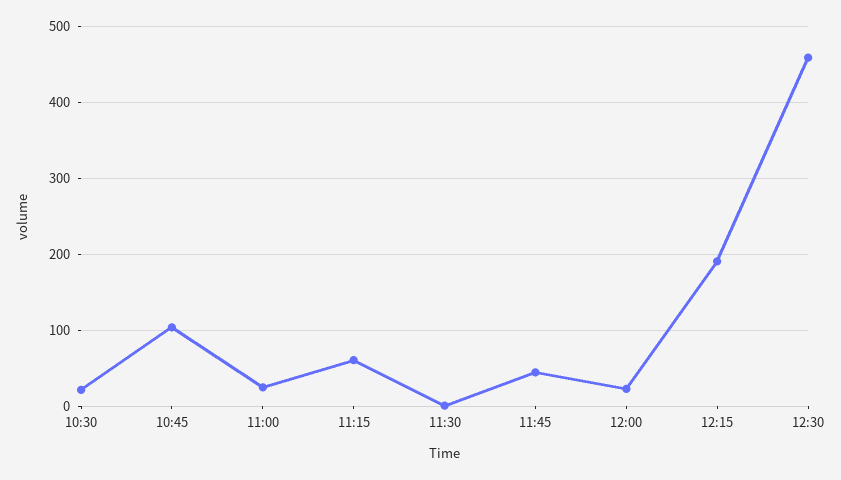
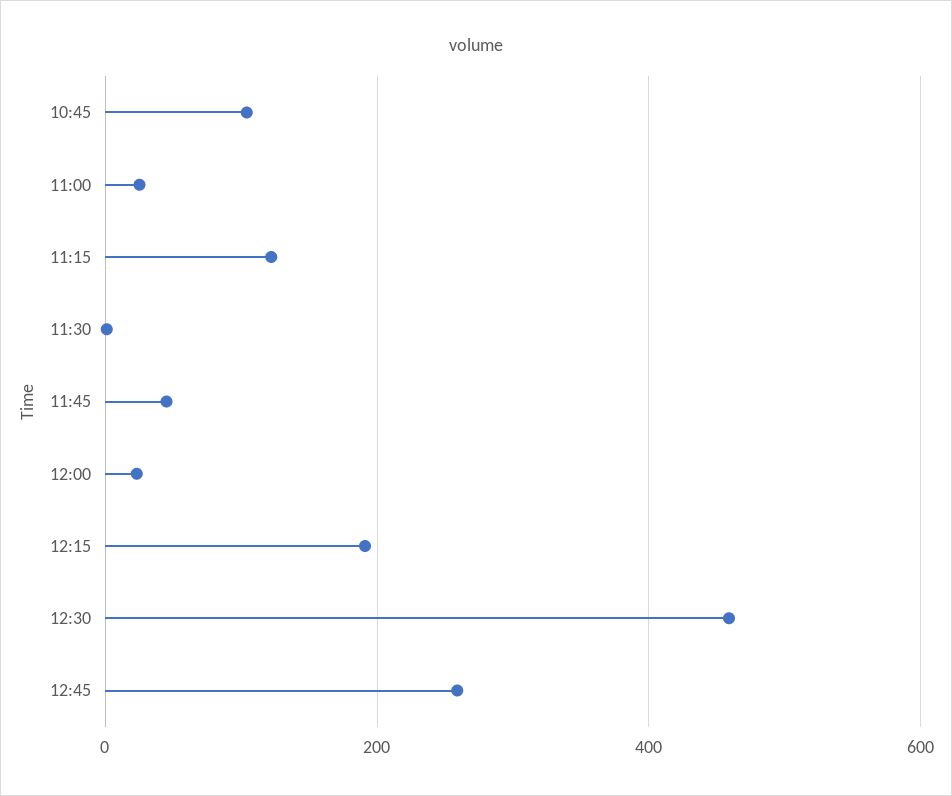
10:30: 20 -> none
11:15: 60 -> 120
12:45: none -> 260

